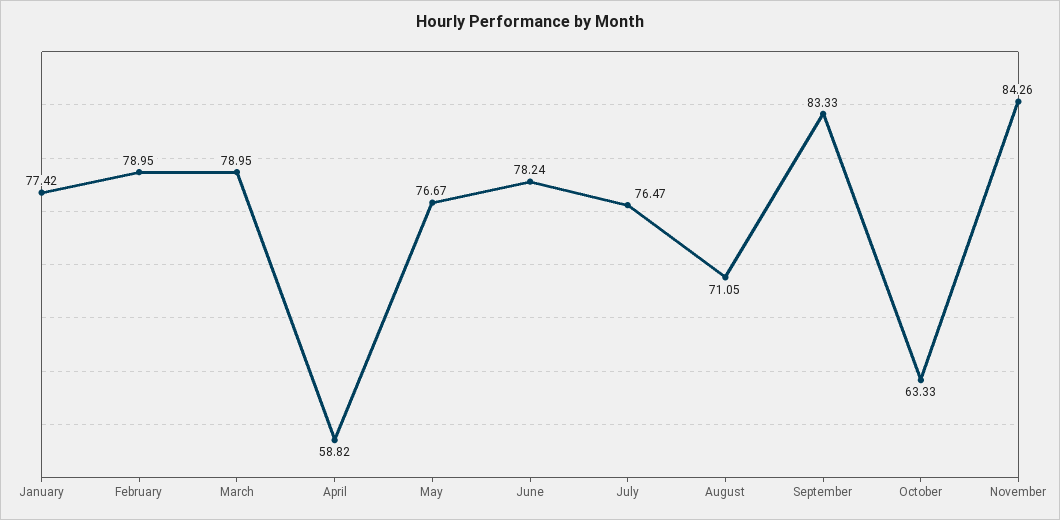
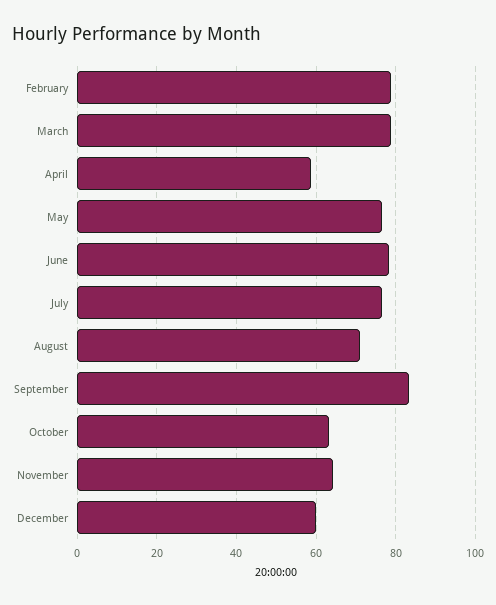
January: 77.42 -> none
November: 84.26 -> 64
December: none -> 60

